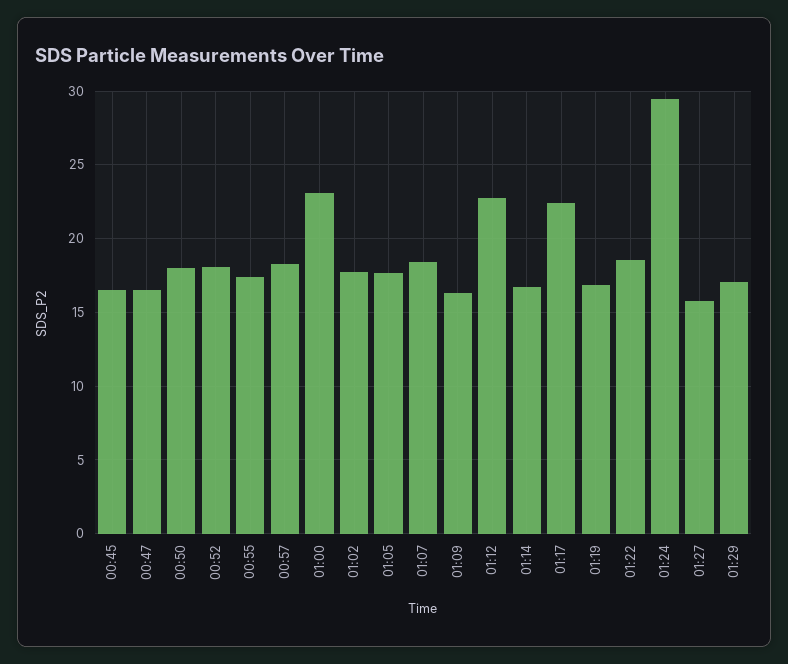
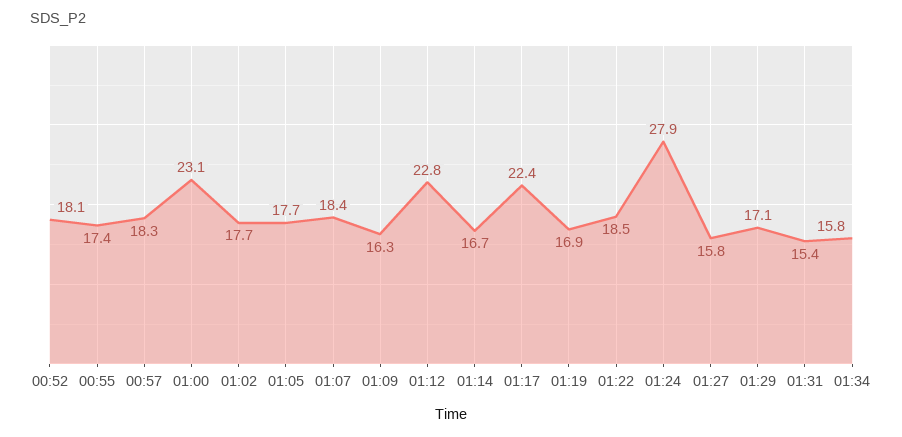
00:45: 16.5 -> none
00:47: 16.5 -> none
00:50: 18 -> none
01:24: 29.5 -> 27.9
01:31: none -> 15.4
01:34: none -> 15.8

